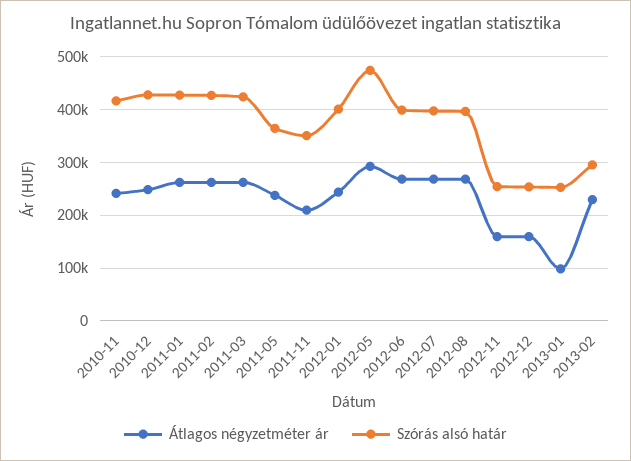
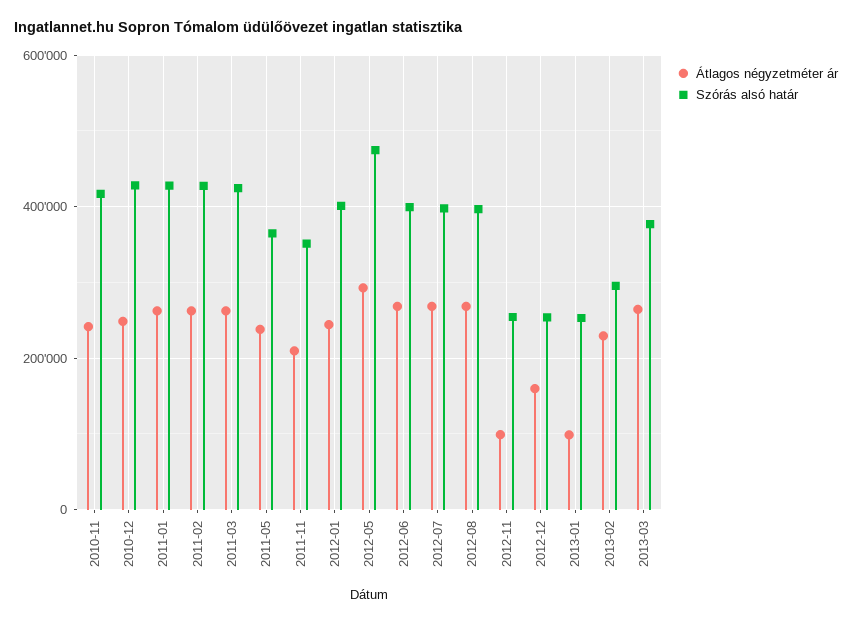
Átlagos négyzetméter ár, 2012-11: 160000 -> 100000
Átlagos négyzetméter ár, 2013-03: none -> 260000
Szórás alsó határ, 2013-03: none -> 380000

